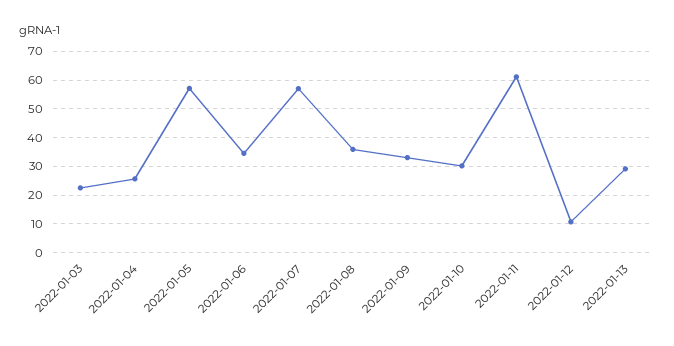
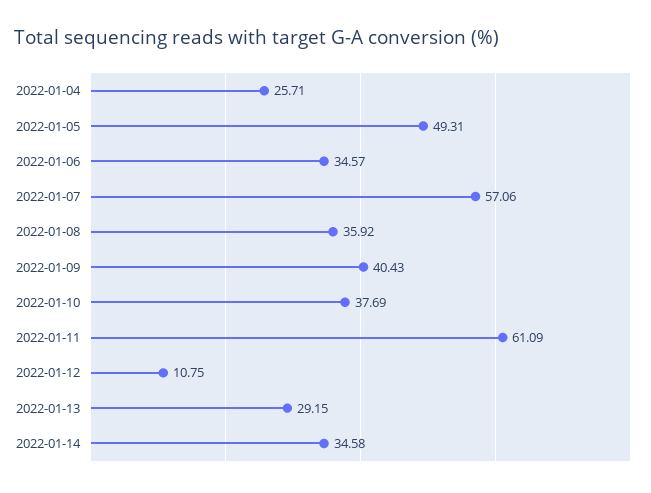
2022-01-03: 22.5 -> none
2022-01-05: 57.5 -> 49.31
2022-01-09: 32.5 -> 40.43
2022-01-10: 30 -> 37.69
2022-01-14: none -> 34.58

